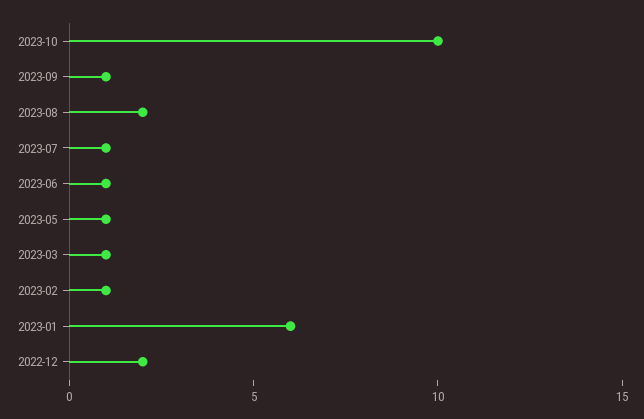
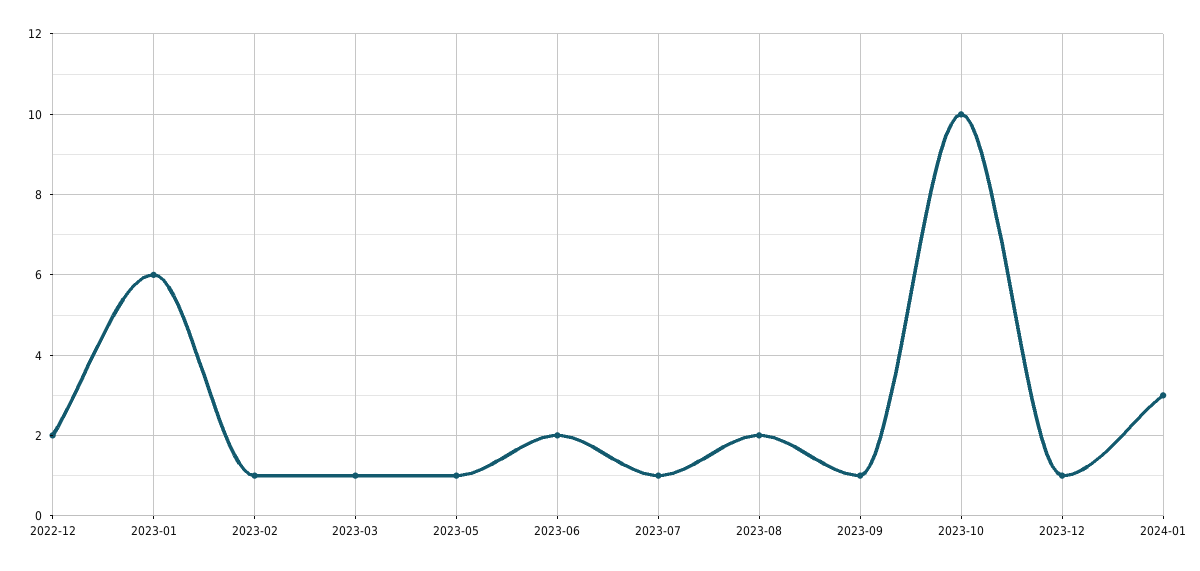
2023-06: 1 -> 2
2023-12: none -> 1
2024-01: none -> 3

